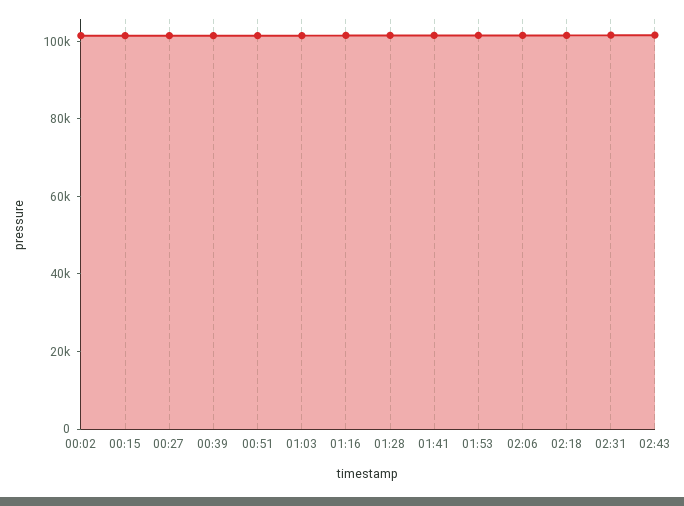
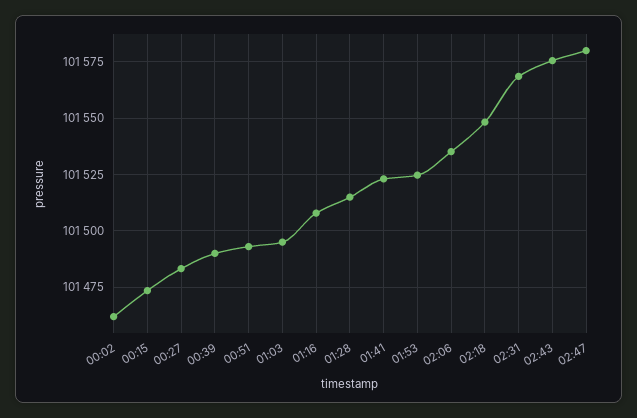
02:47: none -> 101580

